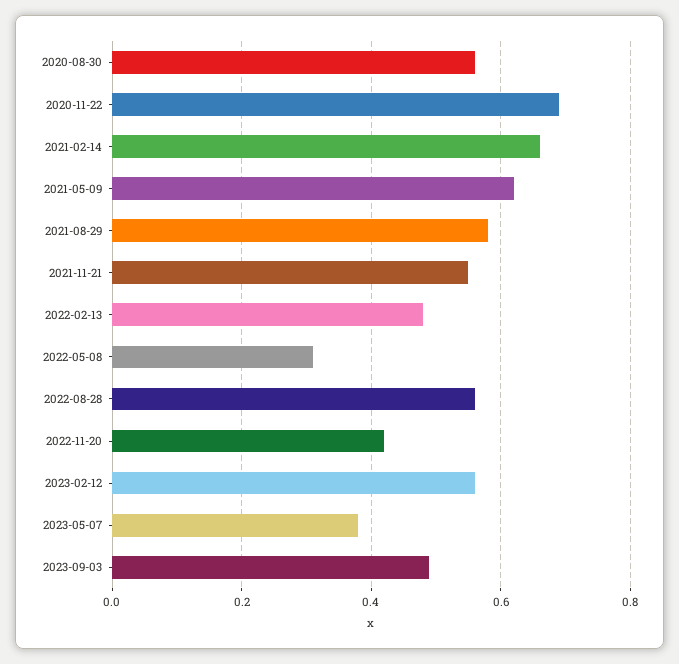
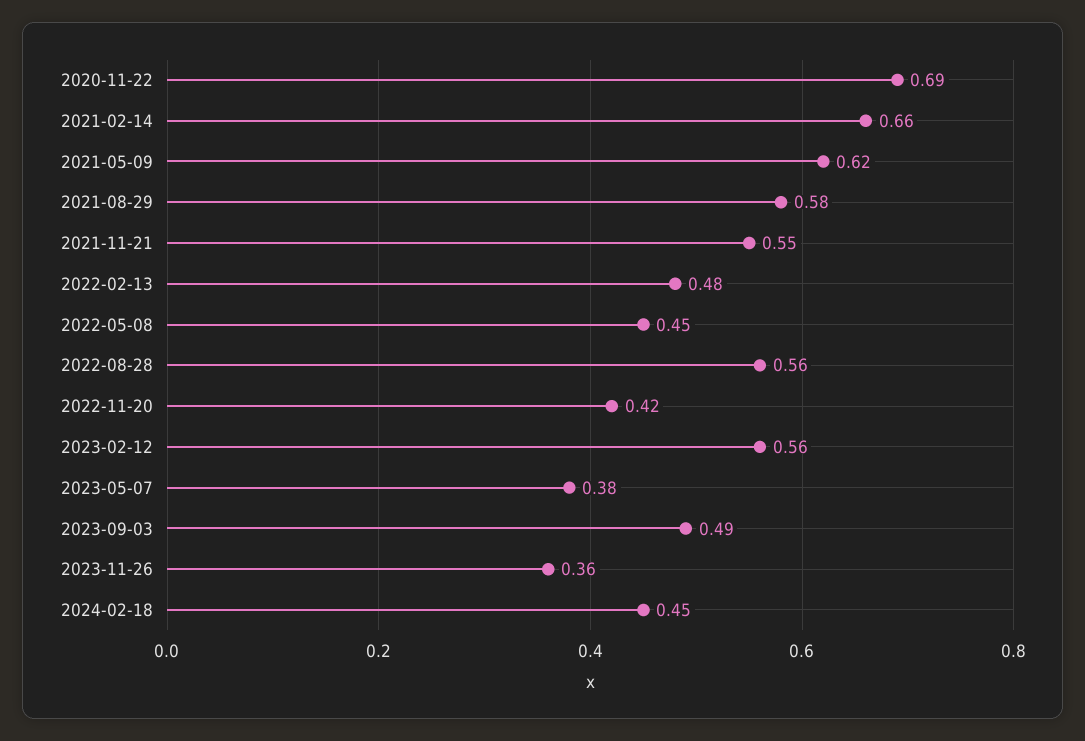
2020-08-30: 0.55 -> none
2022-05-08: 0.3 -> 0.45
2023-11-26: none -> 0.36
2024-02-18: none -> 0.45

